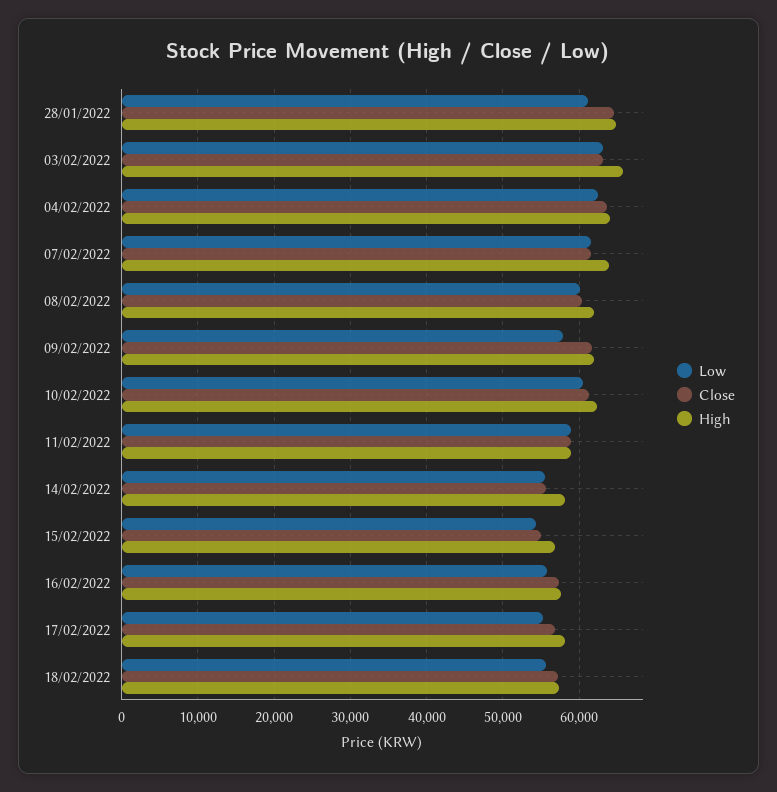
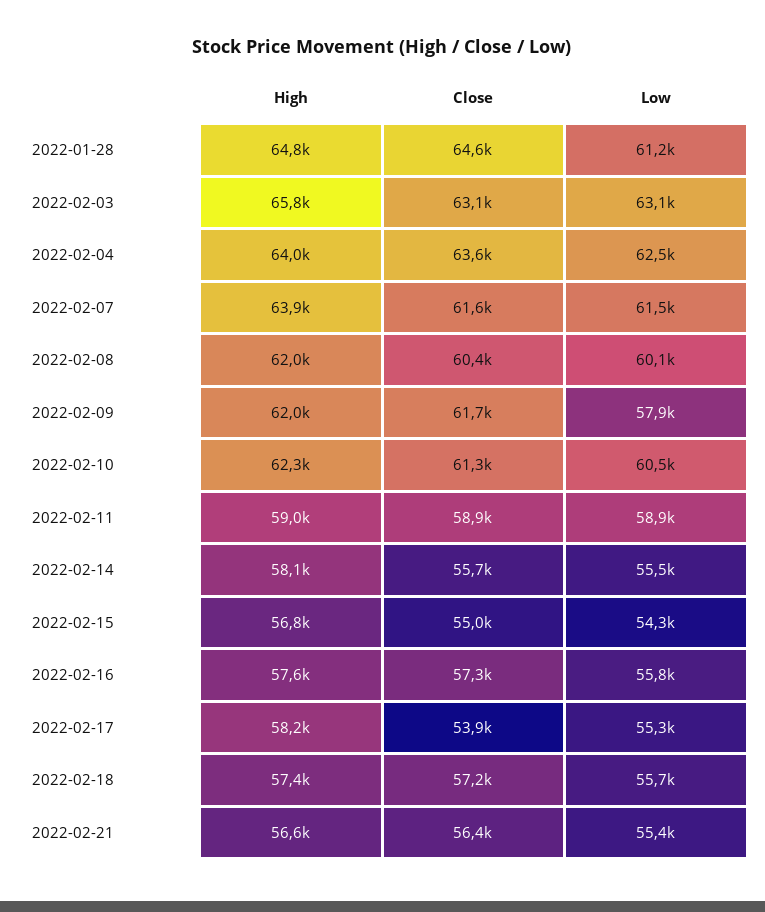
Close, 17/02/2022: 57000 -> 53900
High, 2022-02-21: none -> 56600
Close, 2022-02-21: none -> 56400
Low, 2022-02-21: none -> 55400

